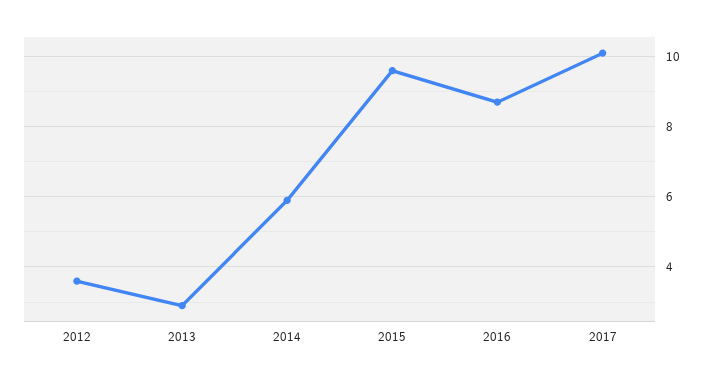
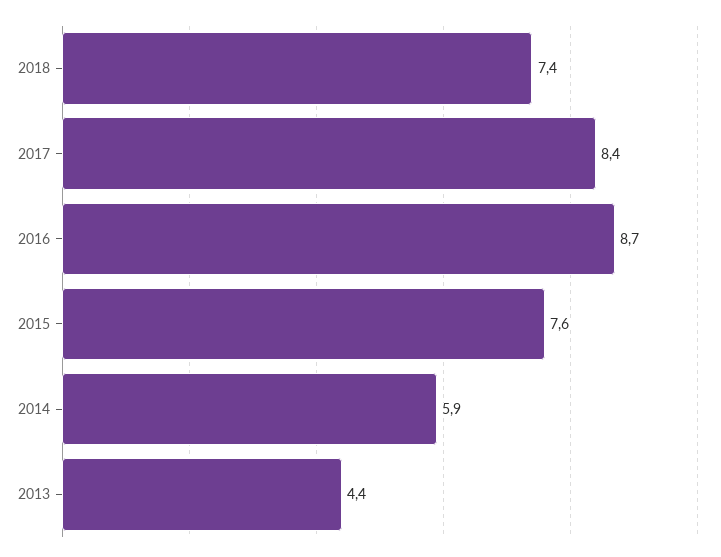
2012: 3.5 -> none
2013: 3 -> 4.4
2015: 9.5 -> 7.6
2017: 10 -> 8.4
2018: none -> 7.4

